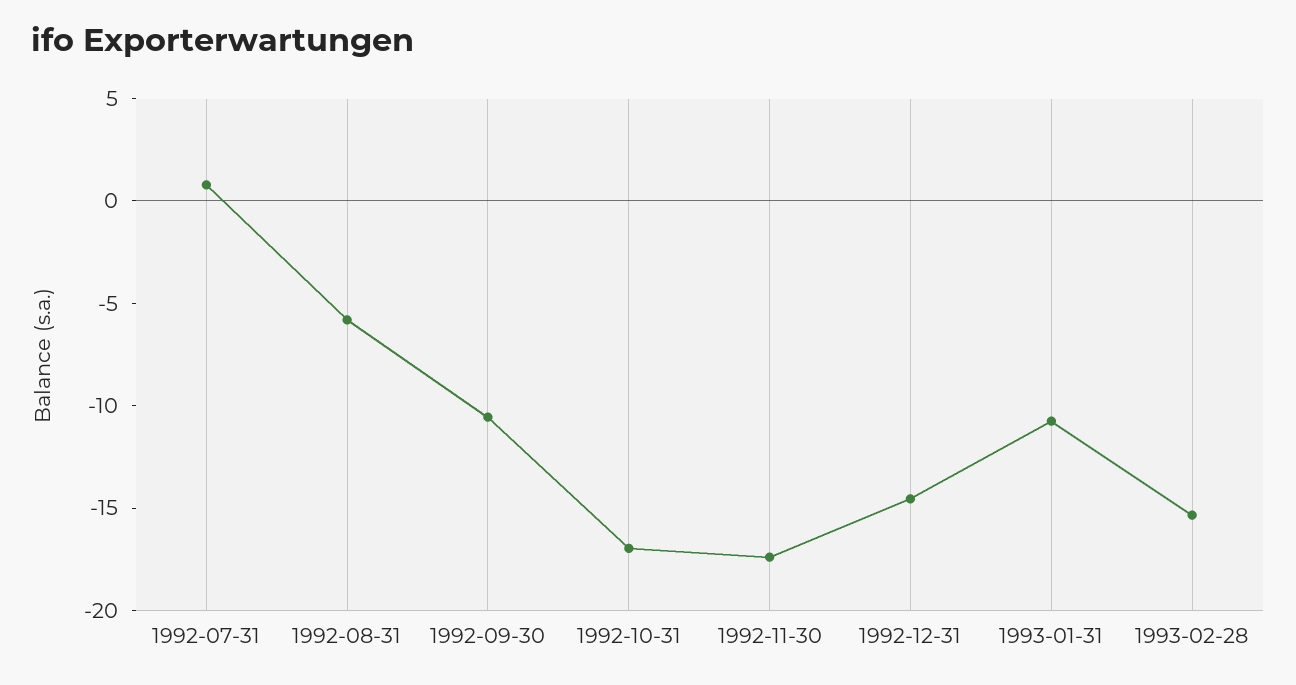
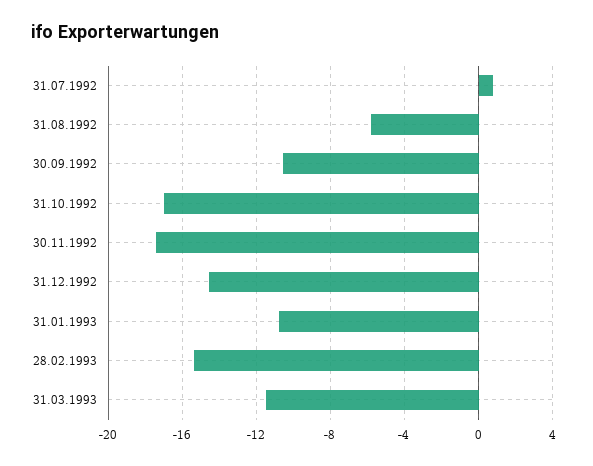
31.03.1993: none -> -11.5

